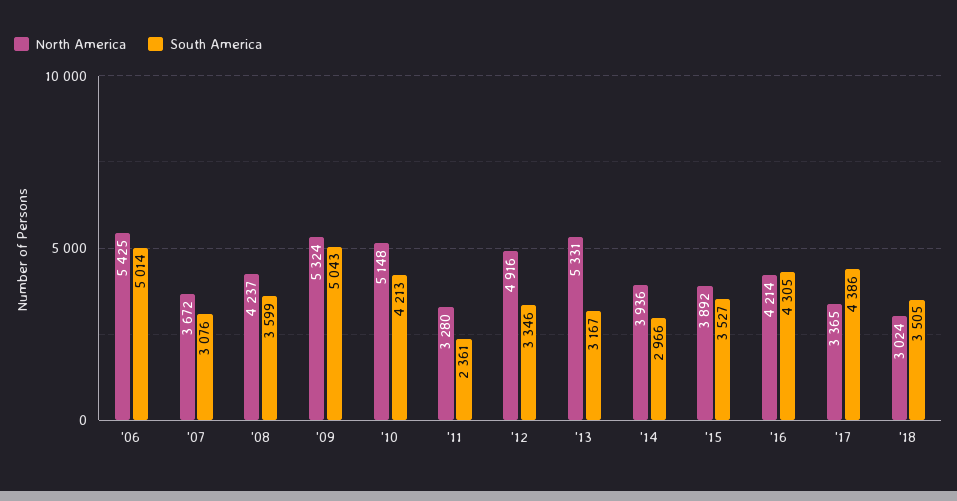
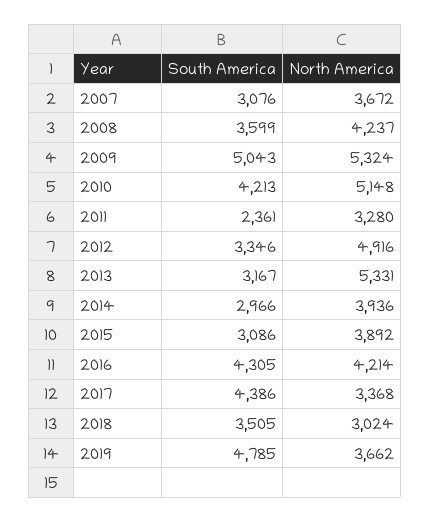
North America, '06: 5425 -> none
South America, '06: 5014 -> none
South America, '15: 3527 -> 3086
North America, '17: 3365 -> 3368
South America, 2019: none -> 4785
North America, 2019: none -> 3662

